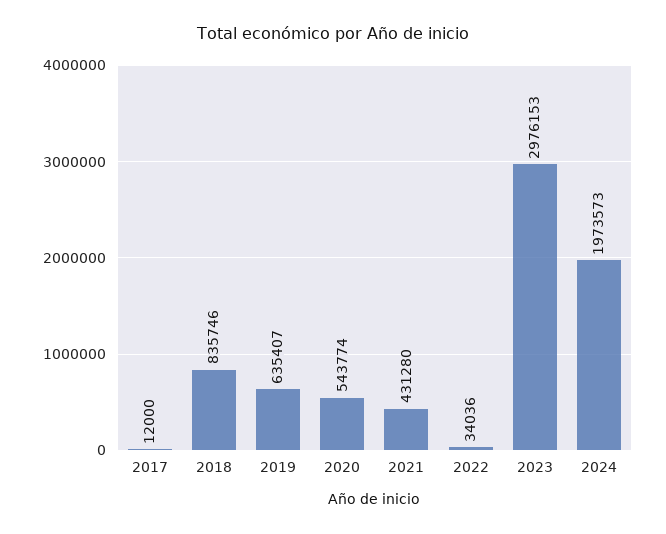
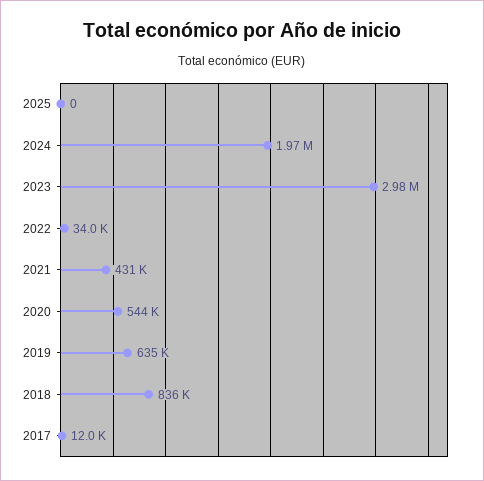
2025: none -> 0

